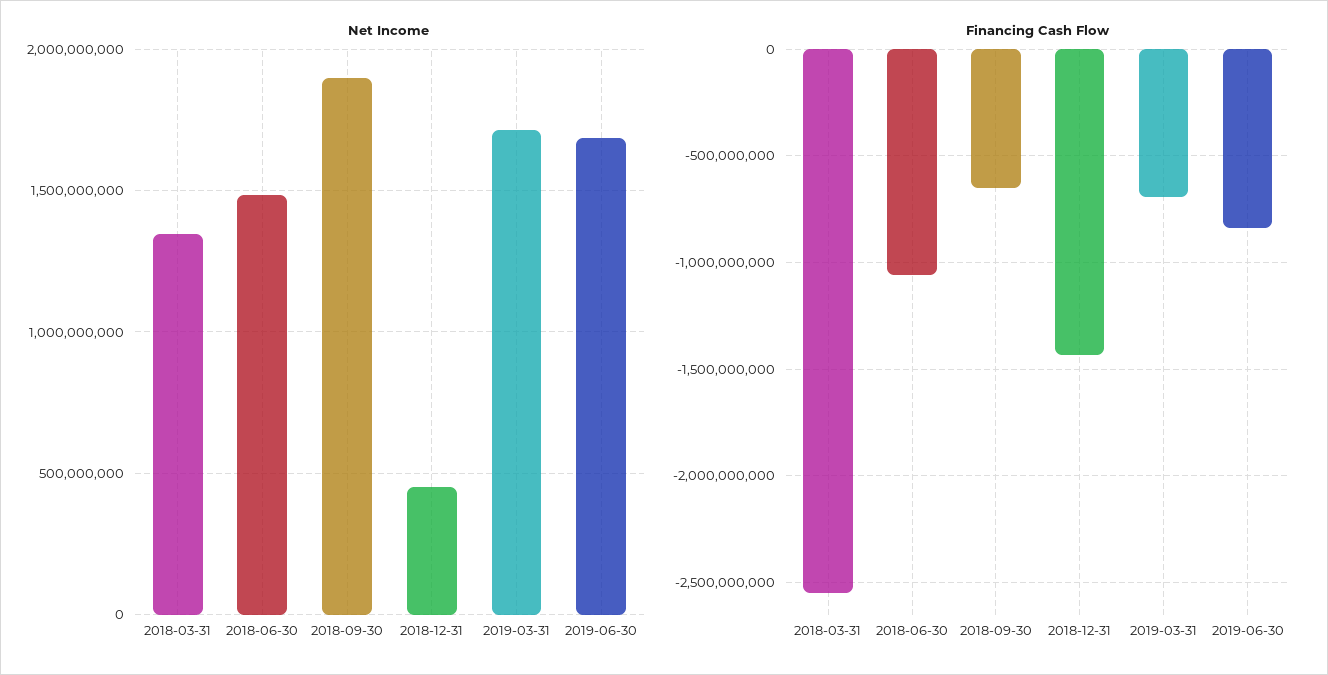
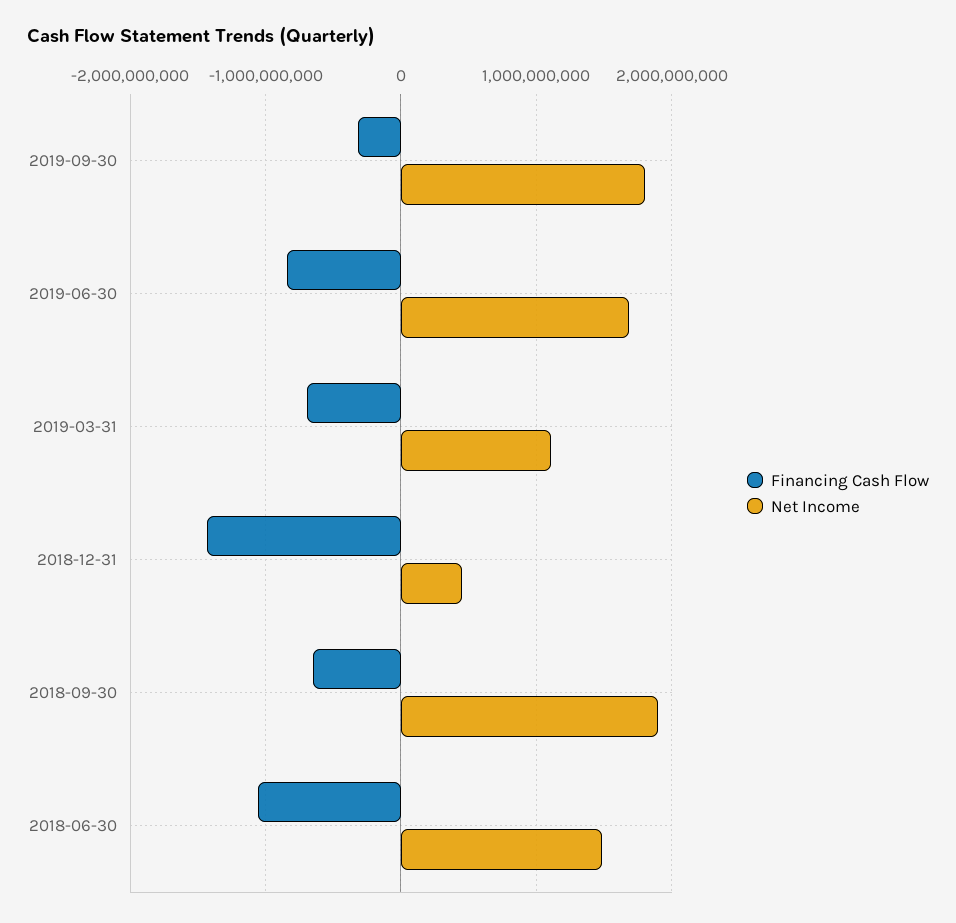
Net Income, 2018-03-31: 1350000000 -> none
Net Income, 2019-03-31: 1700000000 -> 1100000000
Financing Cash Flow, 2018-03-31: -2550000000 -> none
Financing Cash Flow, 2019-09-30: none -> -300000000
Net Income, 2019-09-30: none -> 1800000000

